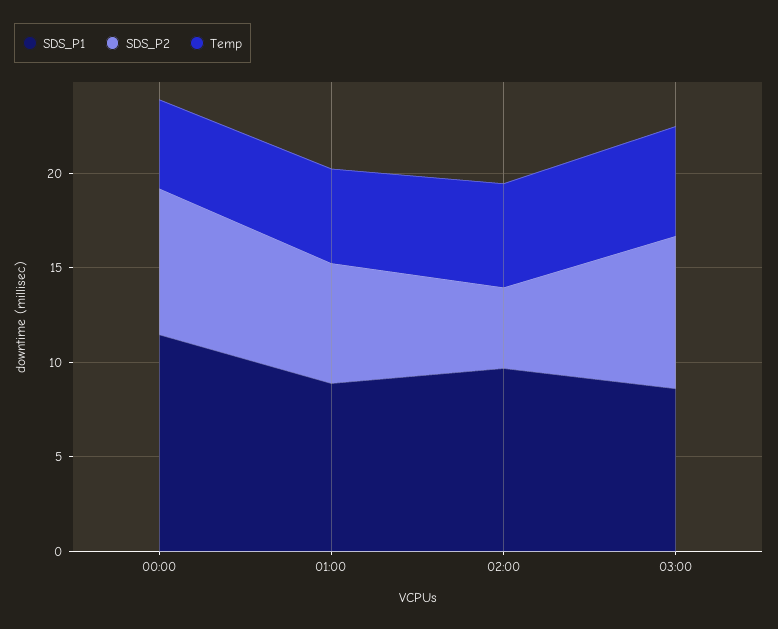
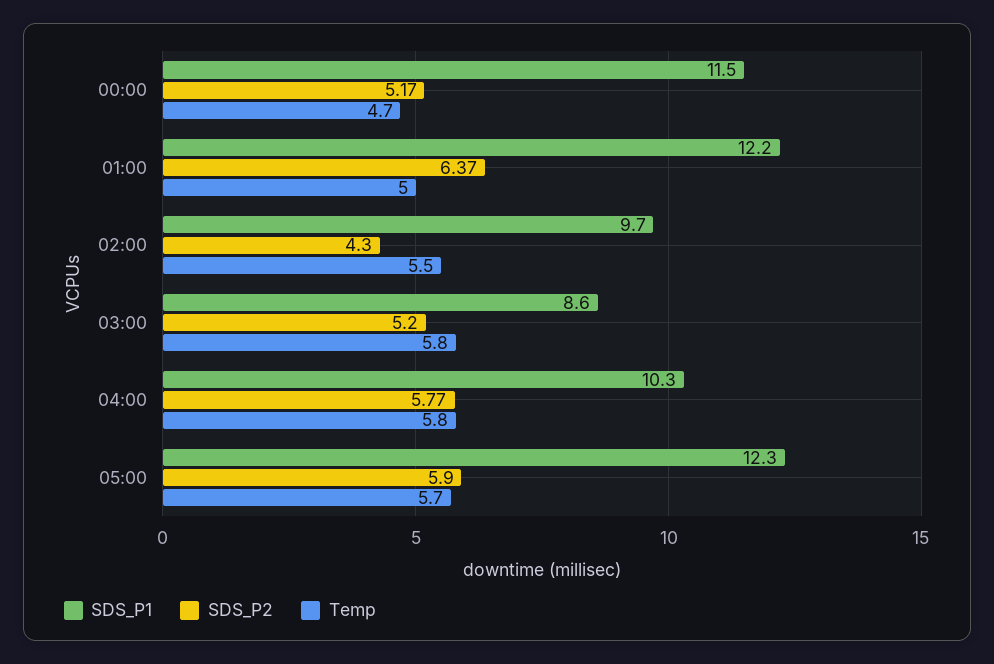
SDS_P2, 00:00: 8 -> 5.17
SDS_P1, 01:00: 9 -> 12.2
SDS_P2, 03:00: 8 -> 5.2
SDS_P1, 04:00: none -> 10.3
SDS_P2, 04:00: none -> 5.77
Temp, 04:00: none -> 5.8
SDS_P1, 05:00: none -> 12.3
SDS_P2, 05:00: none -> 5.9
Temp, 05:00: none -> 5.7

